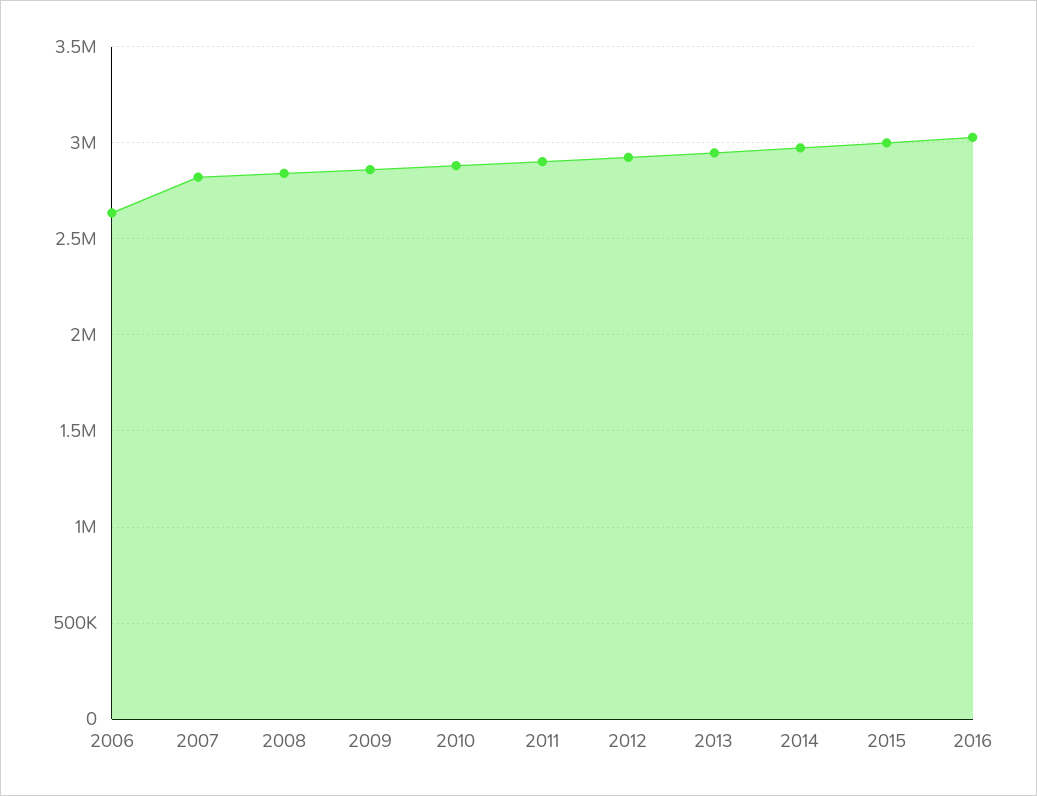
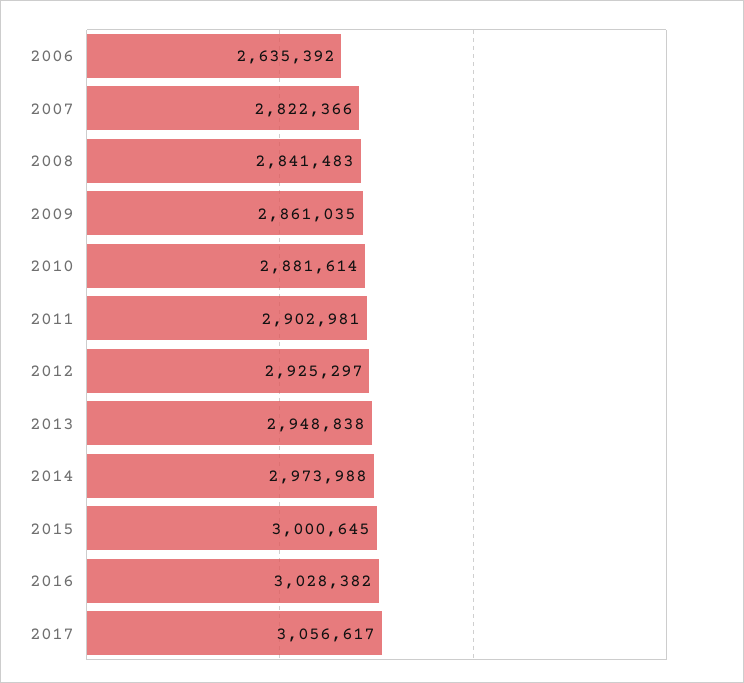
2017: none -> 3056617

